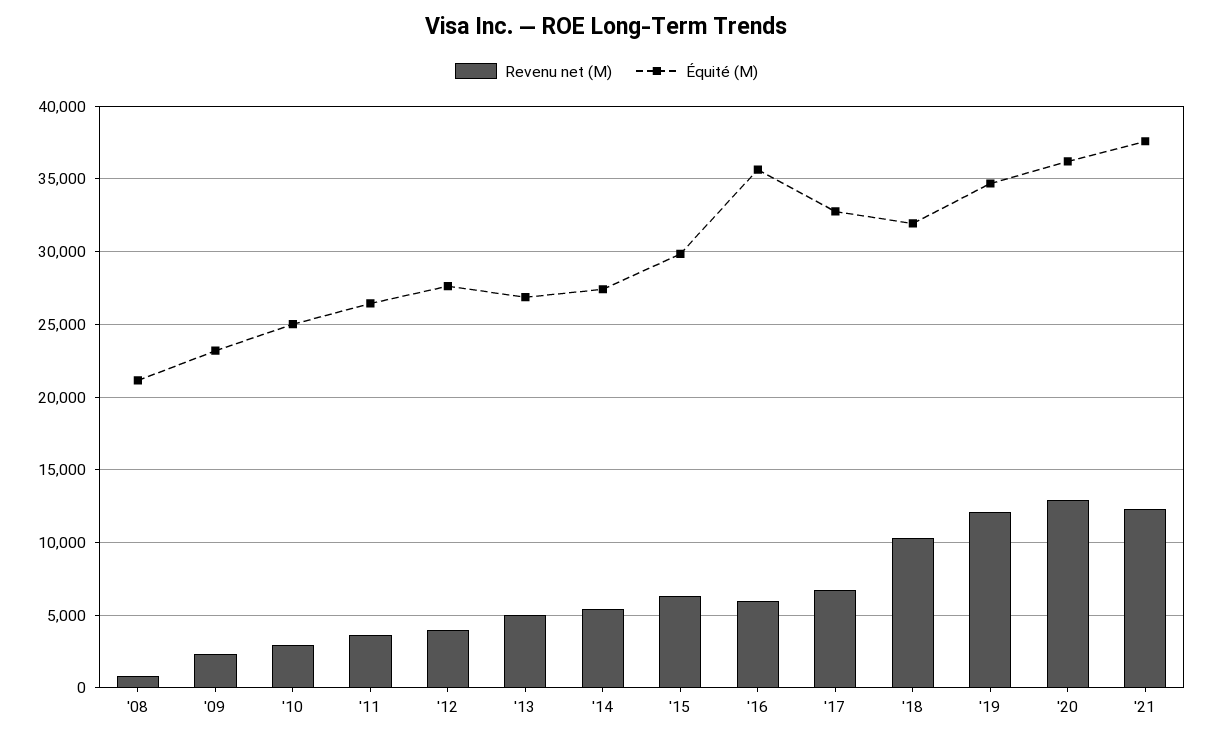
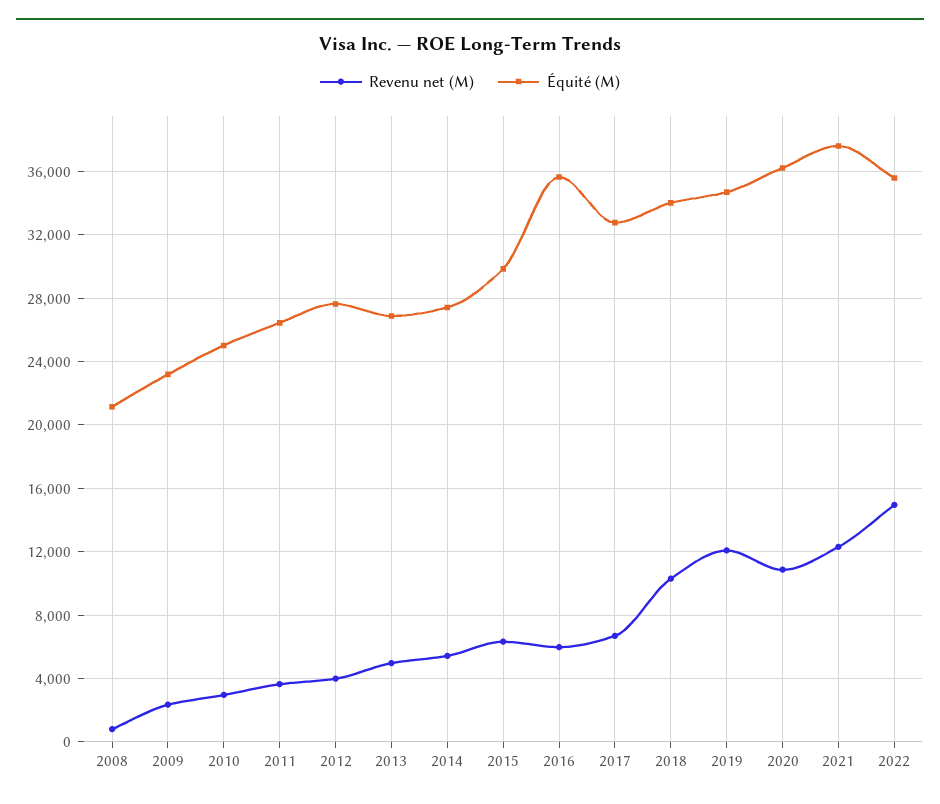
Équité (M), '18: 32000 -> 34000
Revenu net (M), '20: 13000 -> 11000
Revenu net (M), 2022: none -> 15000
Équité (M), 2022: none -> 35500

